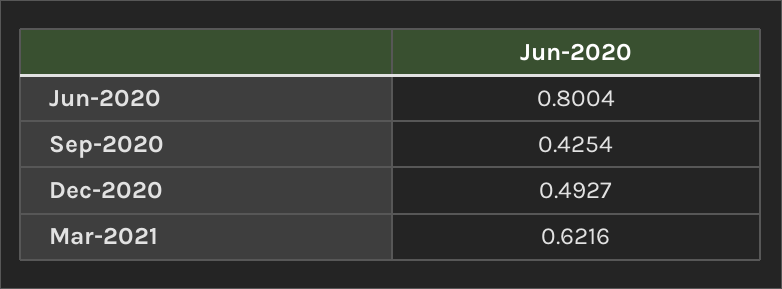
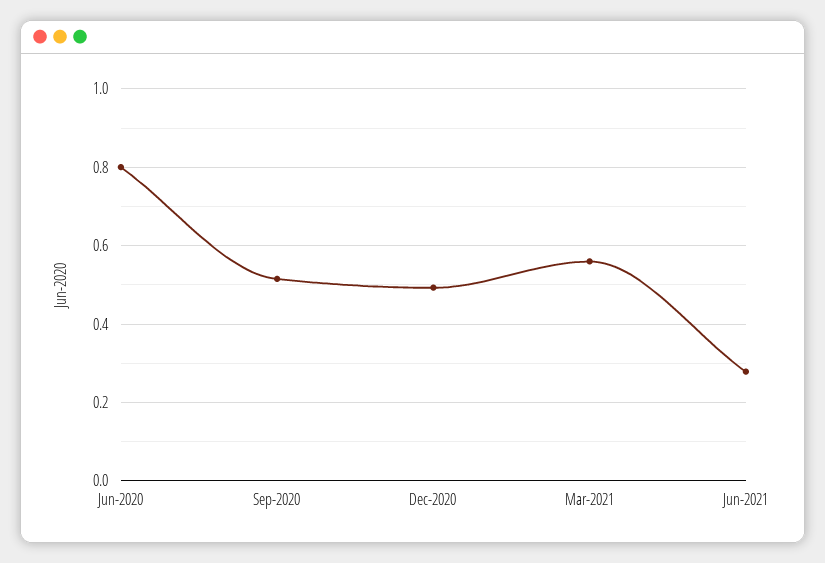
Sep-2020: 0.4254 -> 0.52
Mar-2021: 0.6216 -> 0.56
Jun-2021: none -> 0.28

